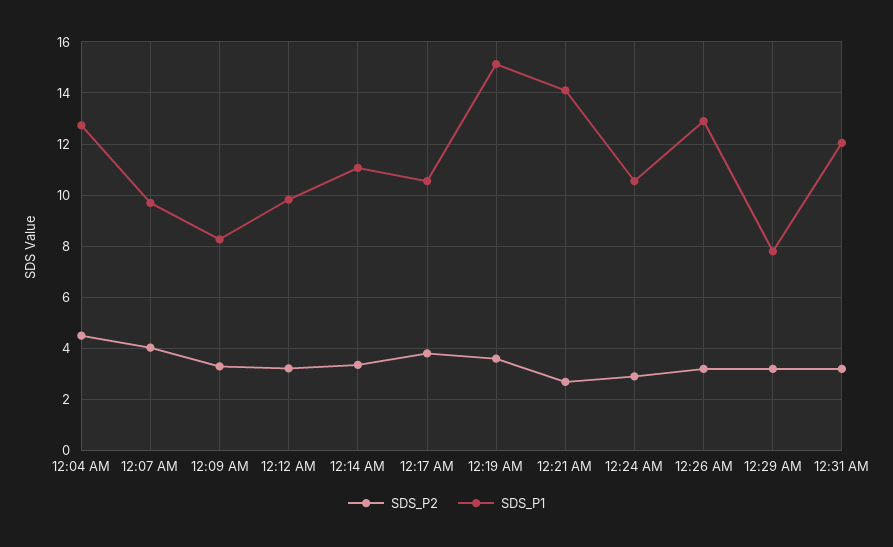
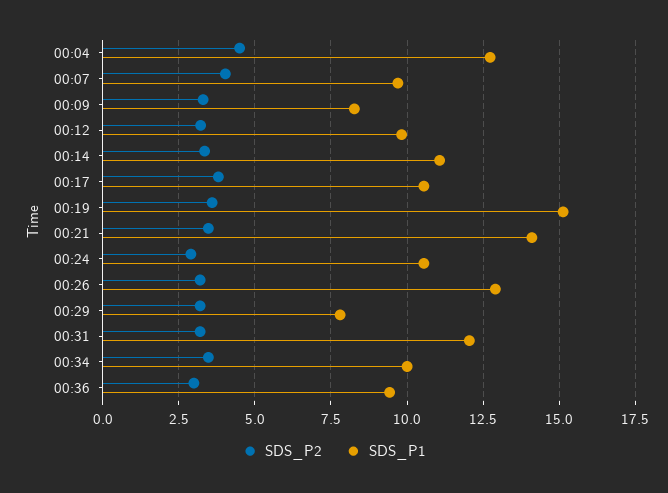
SDS_P2, 12:21 AM: 2.75 -> 3.5
SDS_P2, 00:34: none -> 3.5
SDS_P1, 00:34: none -> 10
SDS_P2, 00:36: none -> 3
SDS_P1, 00:36: none -> 9.5

